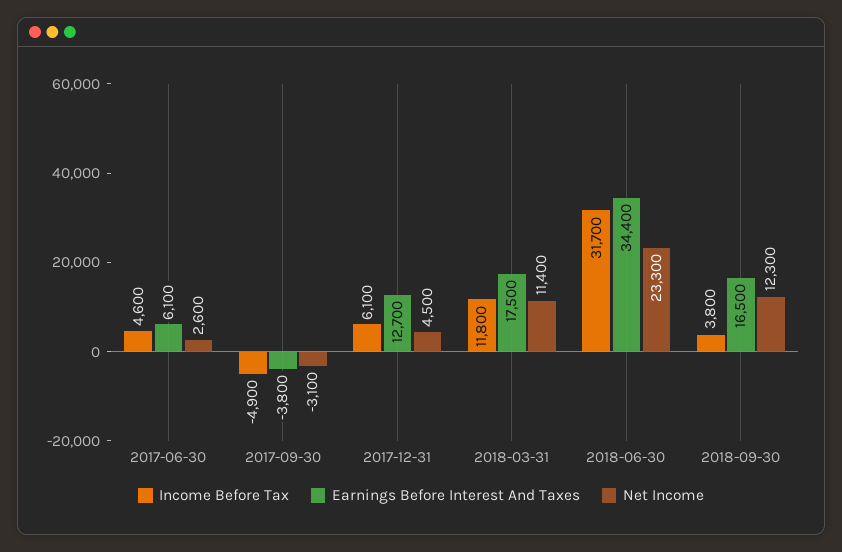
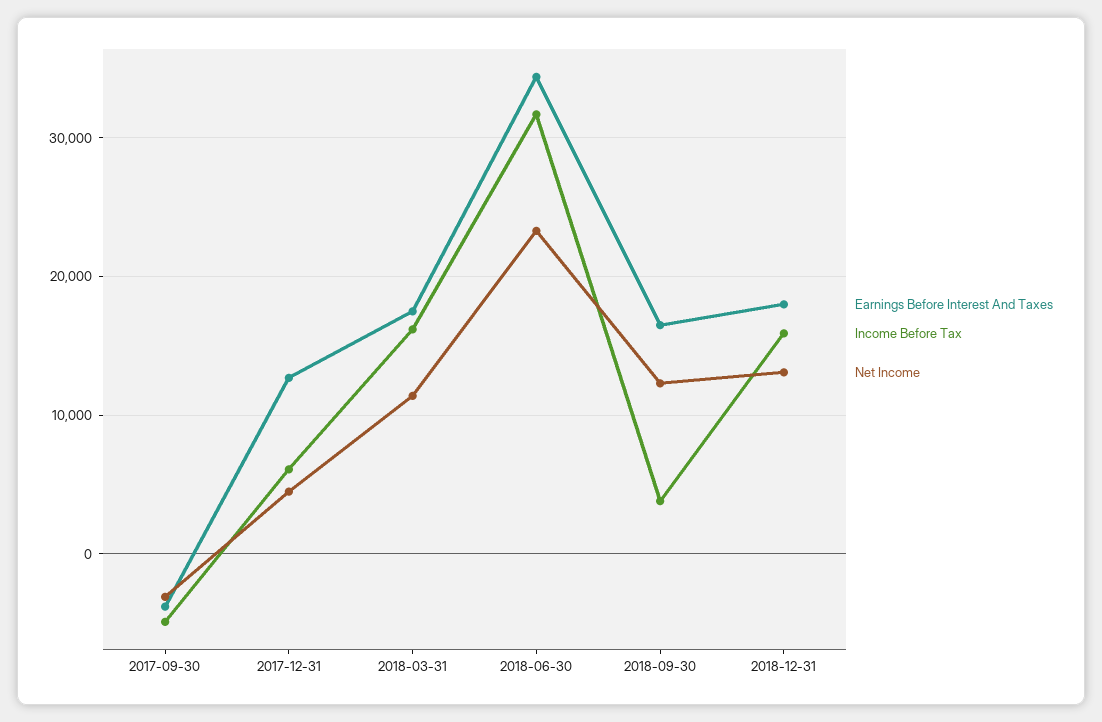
Income Before Tax, 2017-06-30: 4600 -> none
Earnings Before Interest And Taxes, 2017-06-30: 6100 -> none
Net Income, 2017-06-30: 2600 -> none
Income Before Tax, 2018-03-31: 11800 -> 16000
Earnings Before Interest And Taxes, 2018-12-31: none -> 18000
Income Before Tax, 2018-12-31: none -> 16000
Net Income, 2018-12-31: none -> 13000

